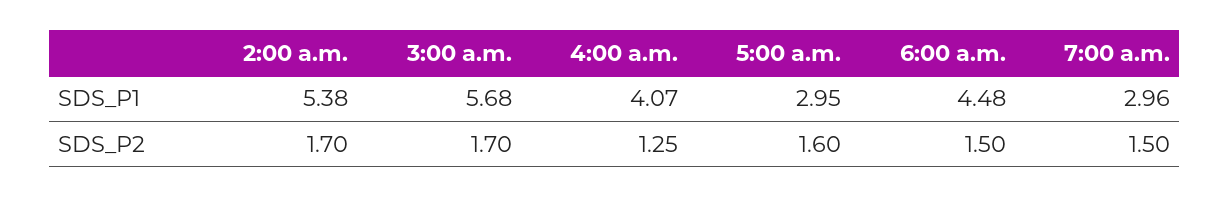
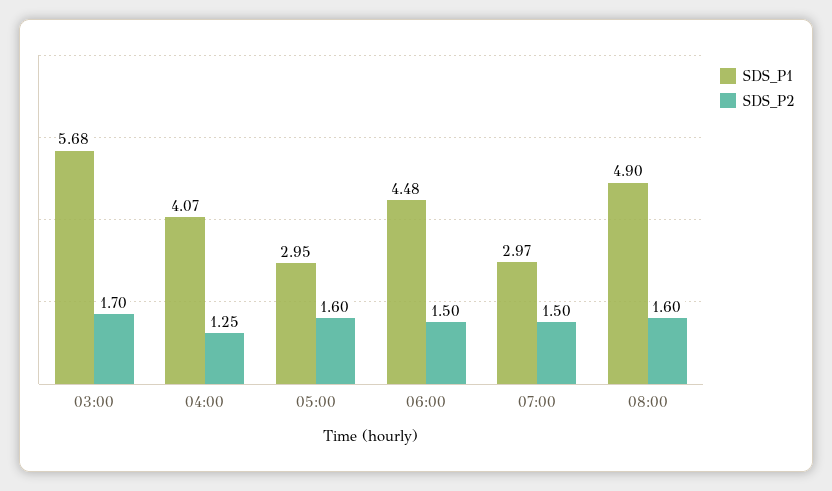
SDS_P1, 2:00 a.m.: 5.38 -> none
SDS_P1, 7:00 a.m.: 2.96 -> 2.97
SDS_P2, 2:00 a.m.: 1.7 -> none
SDS_P1, 08:00: none -> 4.9
SDS_P2, 08:00: none -> 1.6

